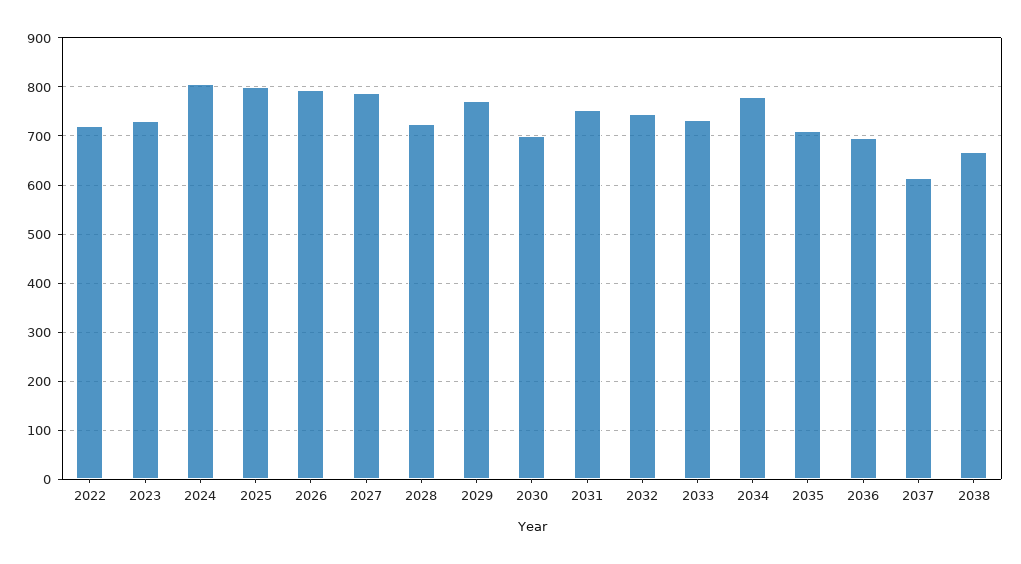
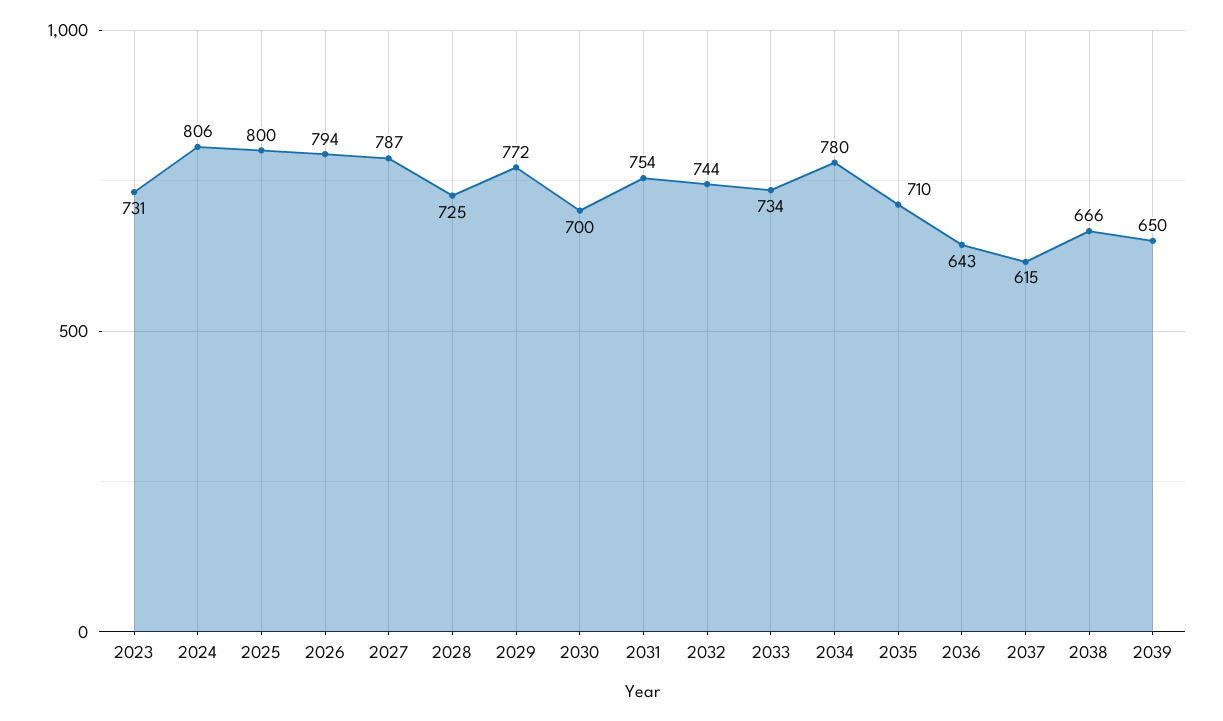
2022: 720 -> none
2036: 700 -> 643
2039: none -> 650

